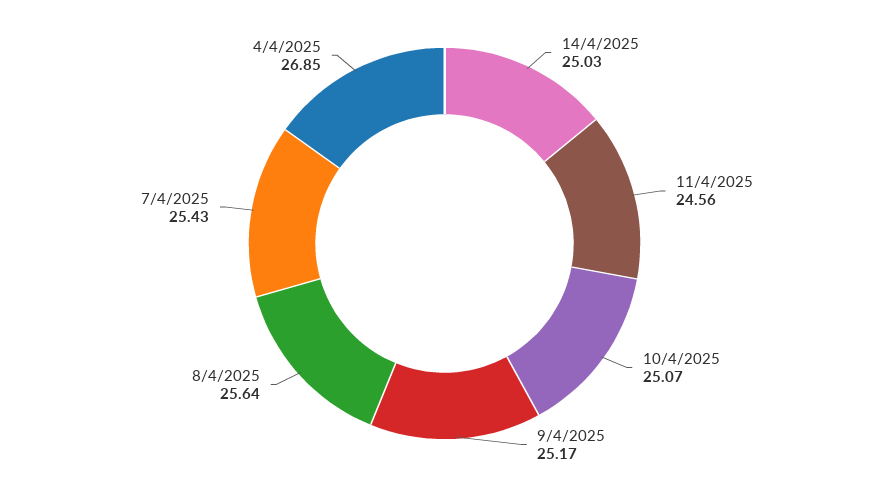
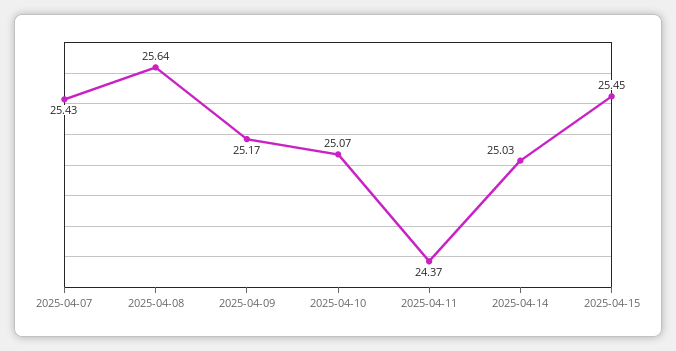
11/4/2025: 24.56 -> 24.37
4/4/2025: 26.85 -> none
2025-04-15: none -> 25.45

